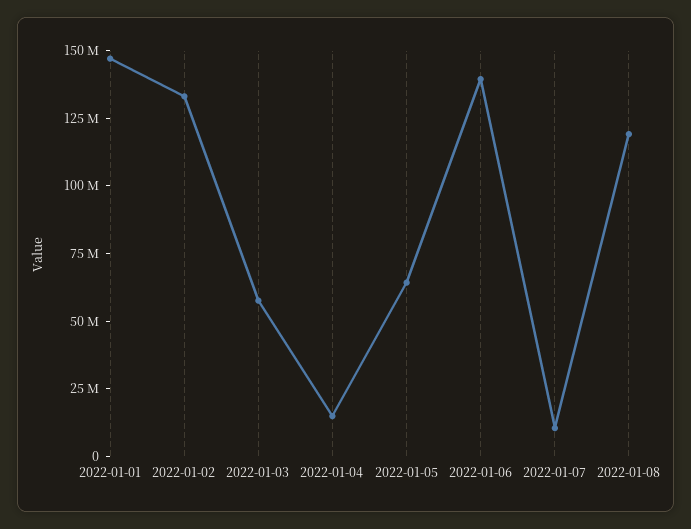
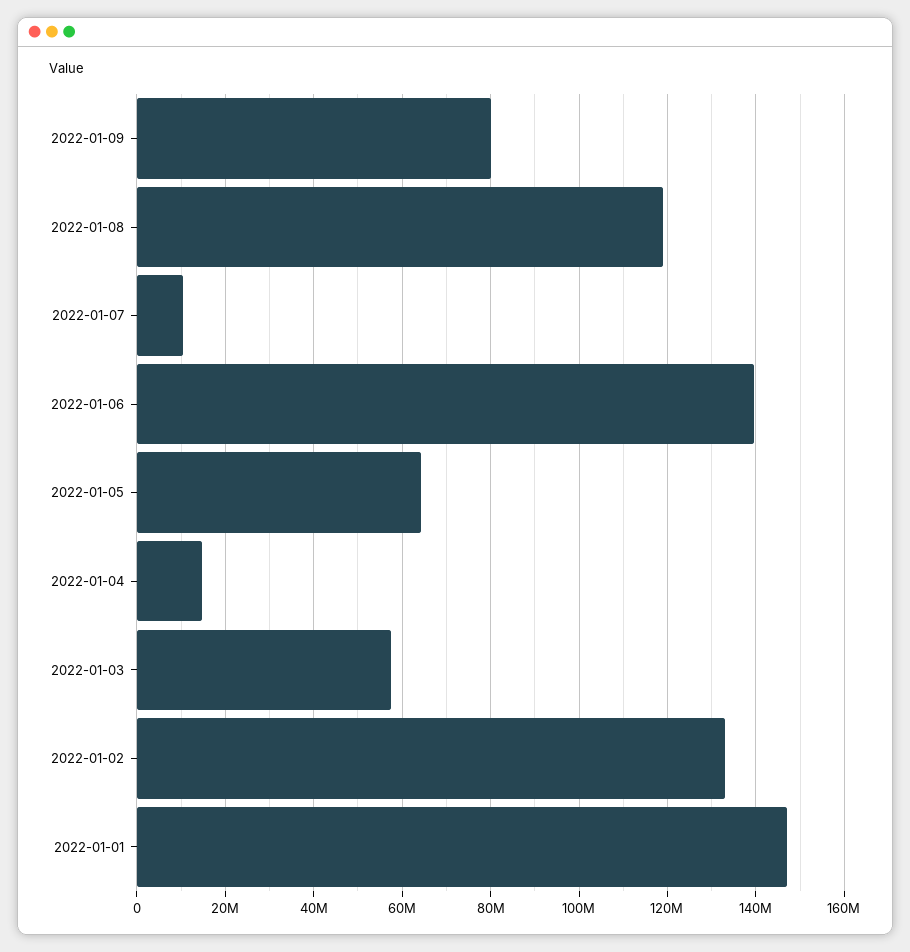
2022-01-09: none -> 80000000

